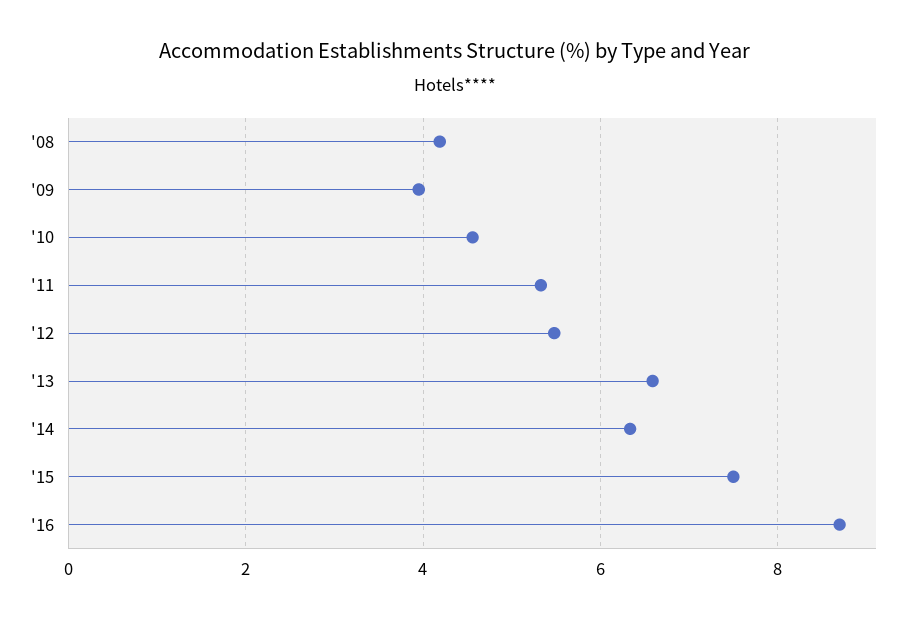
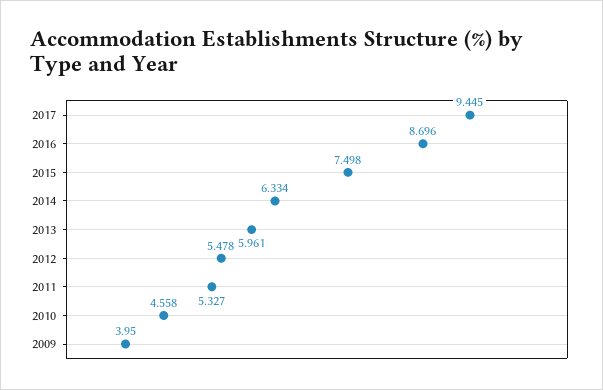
'08: 4.2 -> none
'13: 6.6 -> 5.961
2017: none -> 9.445

